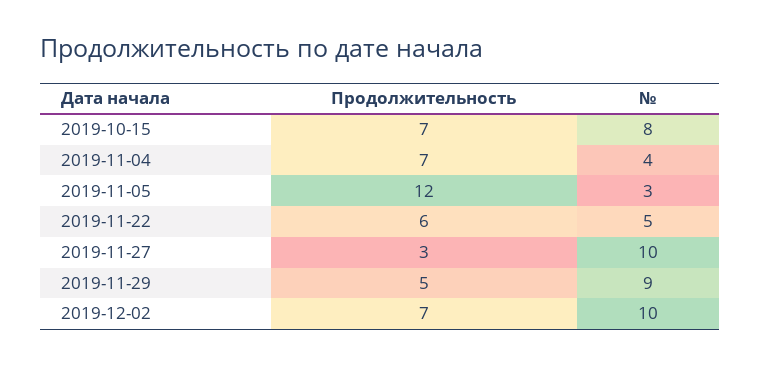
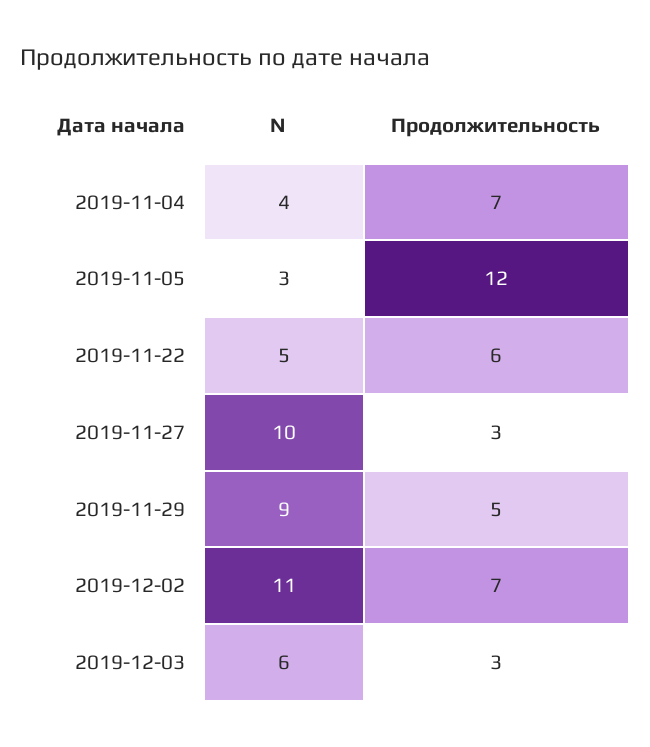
Продолжительность, 2019-10-15: 7 -> none
№, 2019-10-15: 8 -> none
№, 2019-12-02: 10 -> 11
№, 2019-12-03: none -> 6
Продолжительность, 2019-12-03: none -> 3

